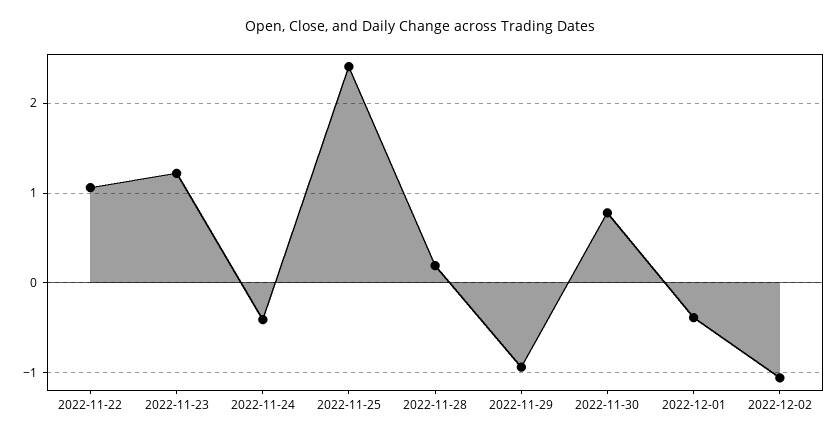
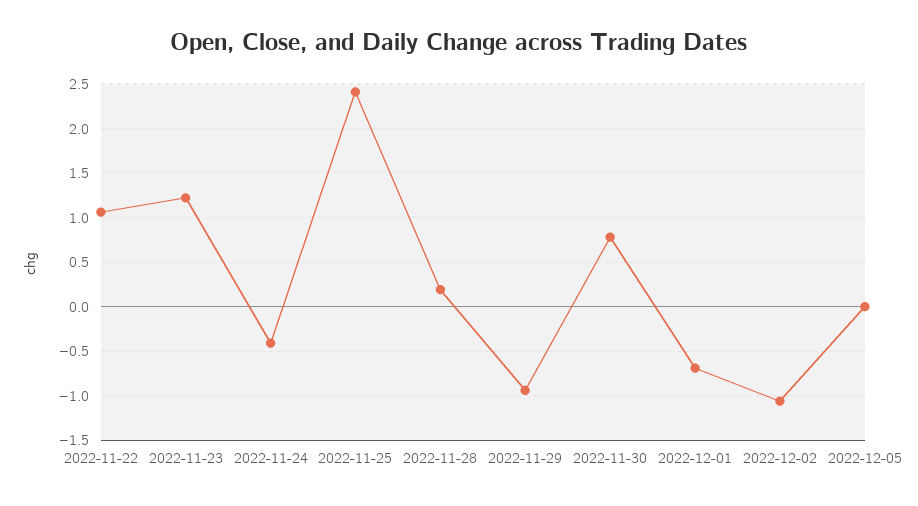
2022-12-01: -0.4 -> -0.7
2022-12-05: none -> 0

